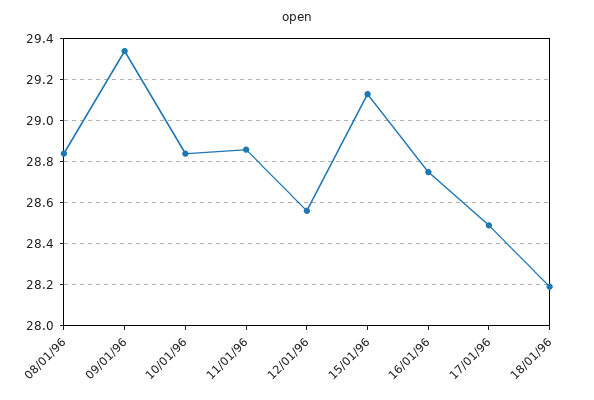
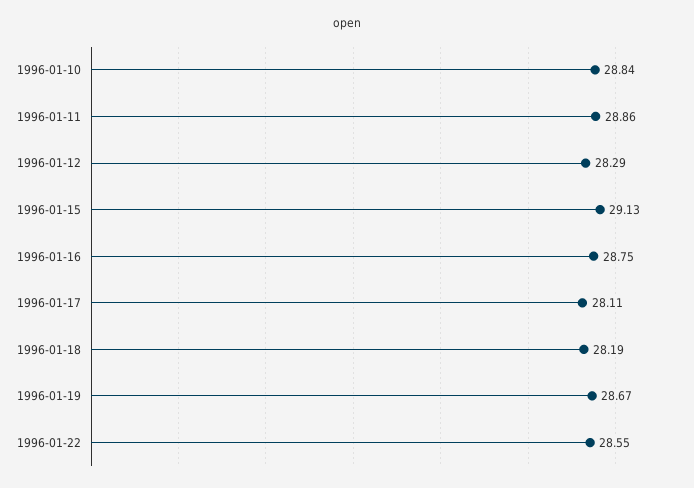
08/01/96: 28.85 -> none
09/01/96: 29.35 -> none
12/01/96: 28.55 -> 28.29
17/01/96: 28.5 -> 28.11
1996-01-19: none -> 28.67
1996-01-22: none -> 28.55

